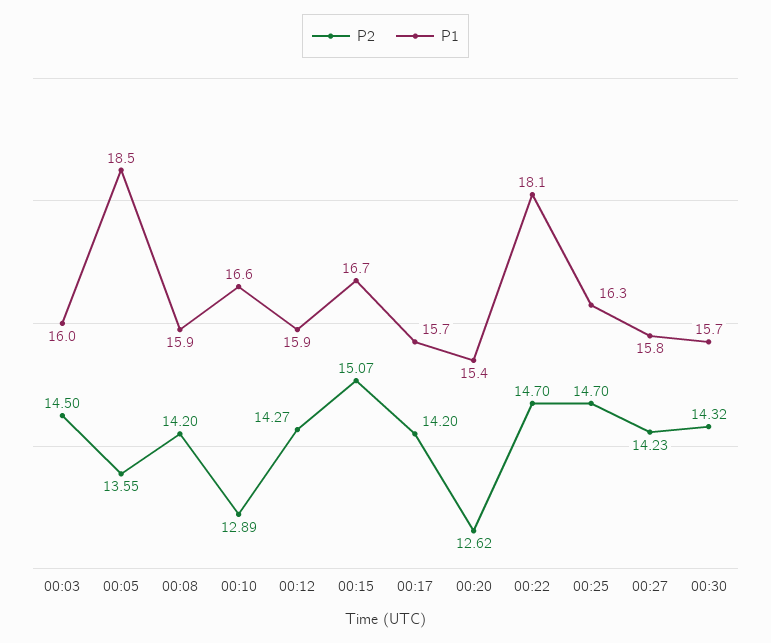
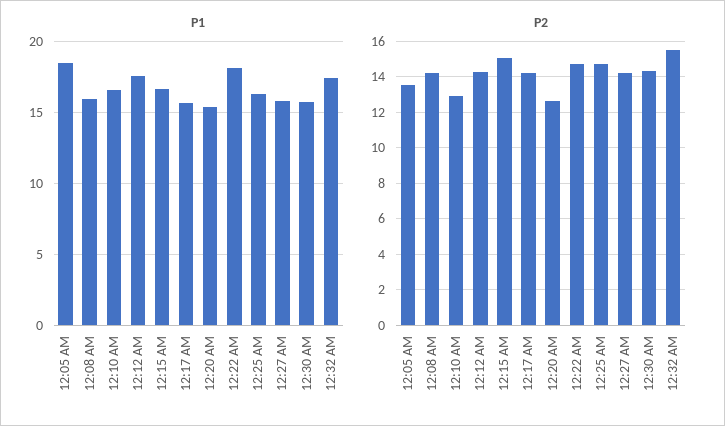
P2, 00:03: 14.5 -> none
P1, 00:03: 16 -> none
P1, 00:12: 15.9 -> 17.5
P1, 12:32 AM: none -> 17.5
P2, 12:32 AM: none -> 15.5

